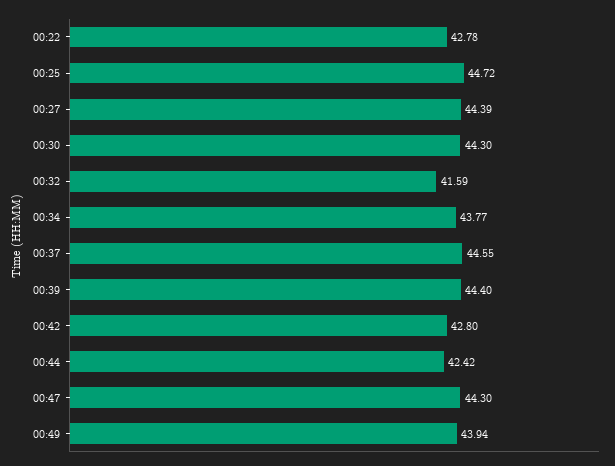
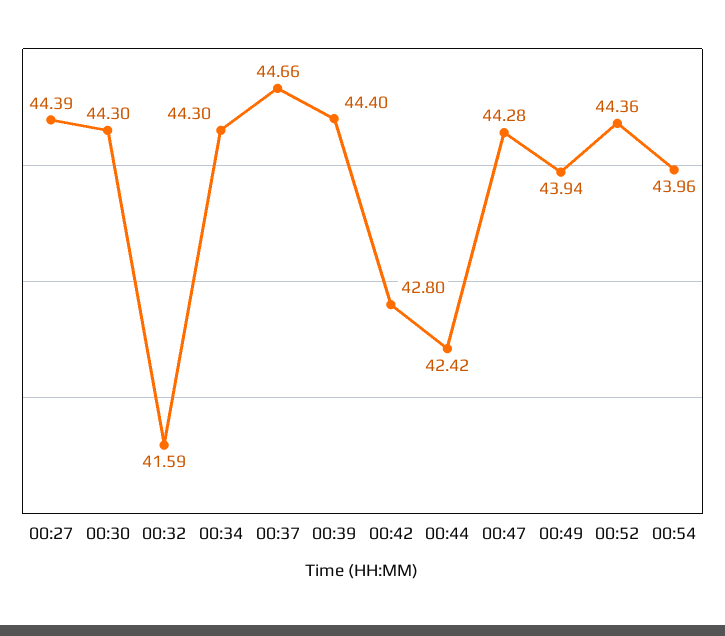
00:22: 42.78 -> none
00:25: 44.72 -> none
00:34: 43.77 -> 44.3
00:37: 44.55 -> 44.66
00:47: 44.3 -> 44.28
00:52: none -> 44.36
00:54: none -> 43.96

